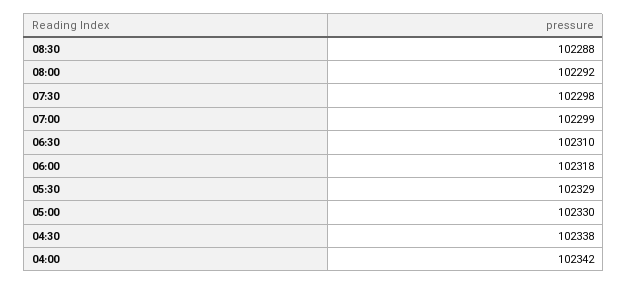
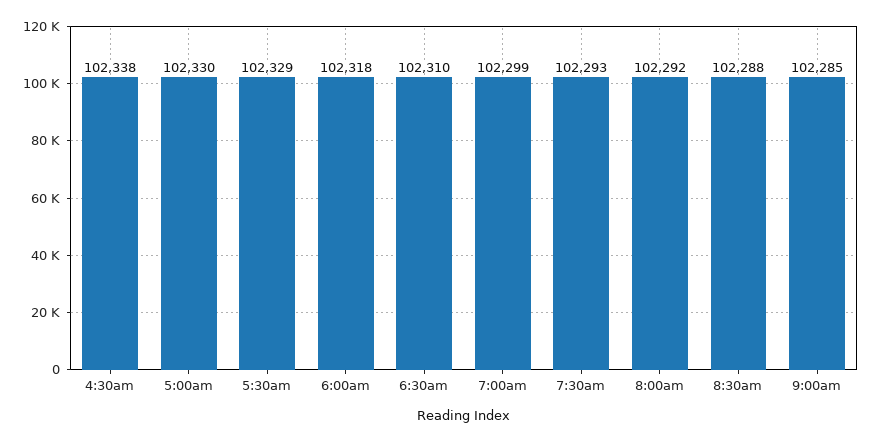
07:30: 102298 -> 102293
04:00: 102342 -> none
9:00am: none -> 102285

